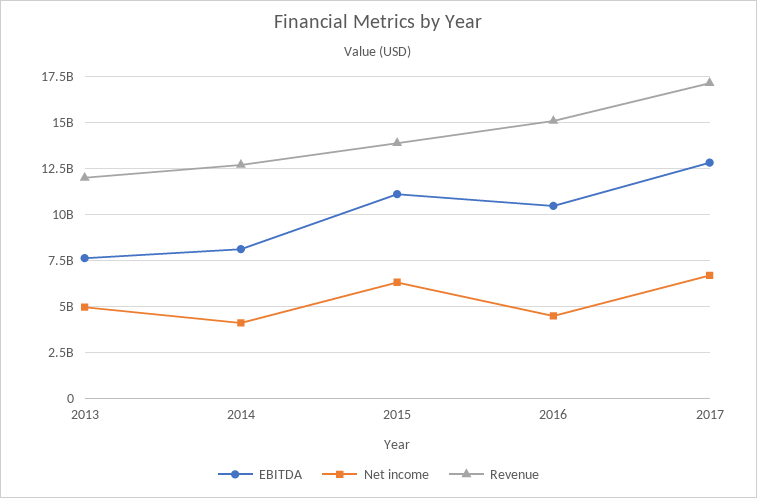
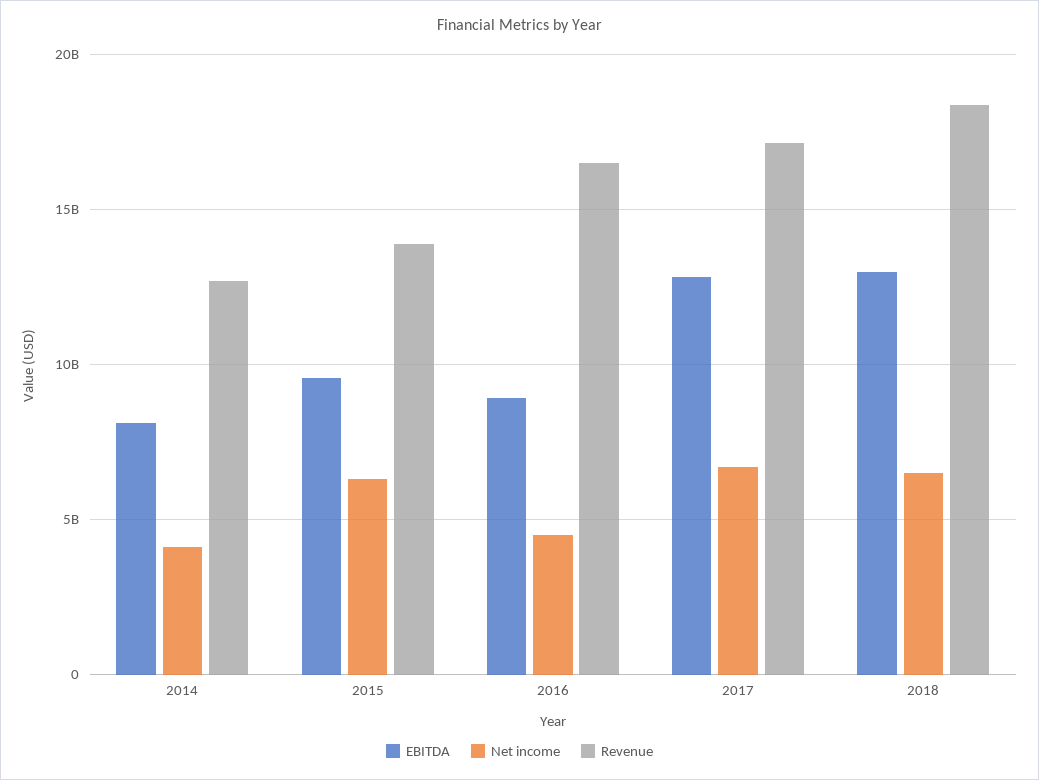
EBITDA, 2013: 7500000000 -> none
Net income, 2013: 5000000000 -> none
Revenue, 2013: 12000000000 -> none
EBITDA, 2015: 11000000000 -> 9500000000
EBITDA, 2016: 10500000000 -> 9000000000
Revenue, 2016: 15000000000 -> 16500000000
EBITDA, 2018: none -> 13000000000
Net income, 2018: none -> 6500000000
Revenue, 2018: none -> 18500000000

